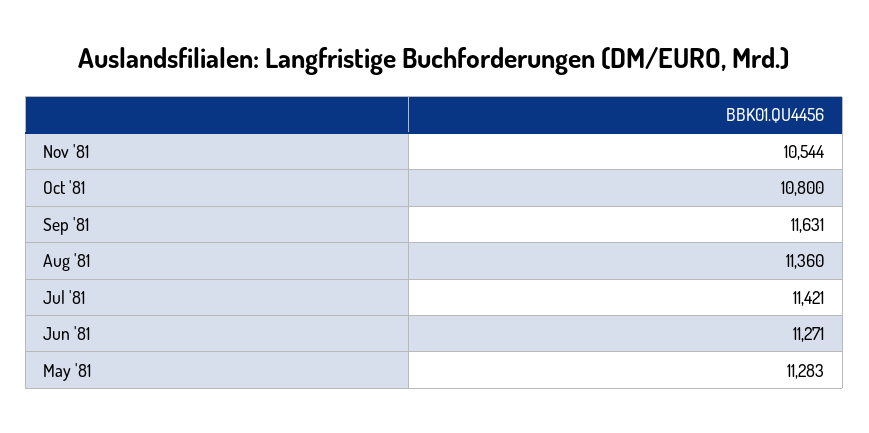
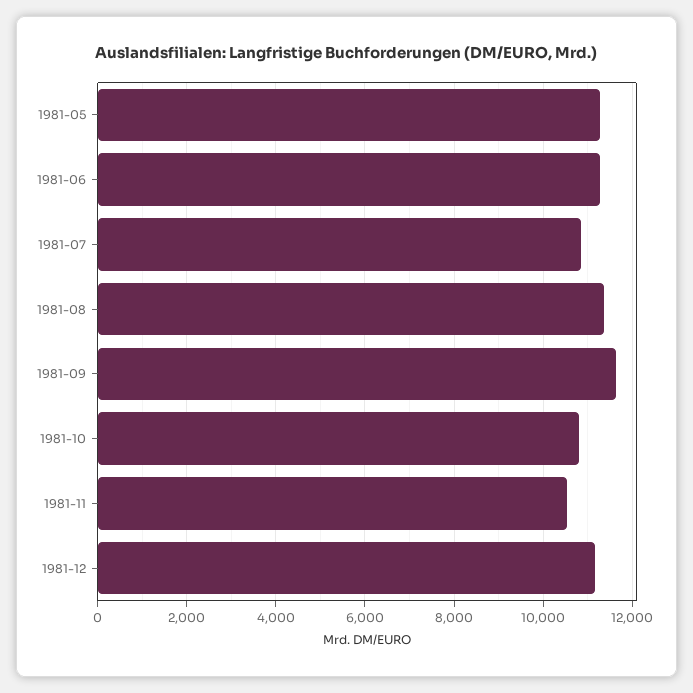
Jul '81: 11421 -> 10800
1981-12: none -> 11200

